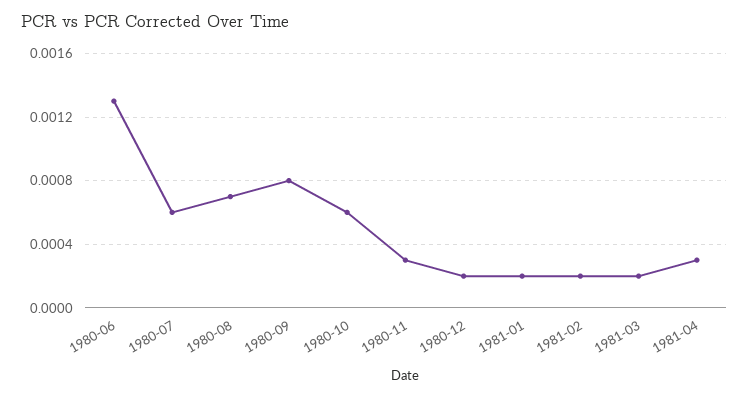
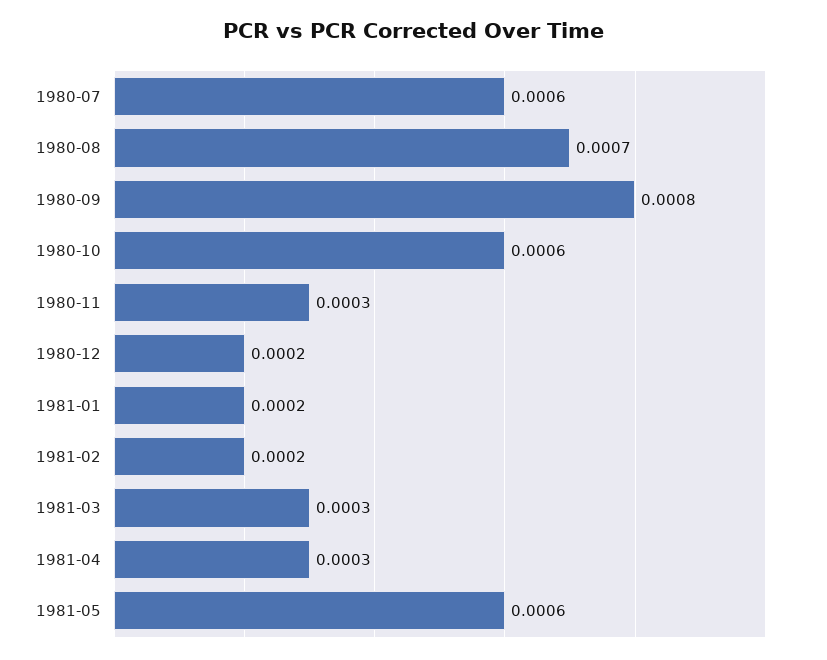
1980-06: 0.0013 -> none
1981-03: 0.0002 -> 0.0003
1981-05: none -> 0.0006

